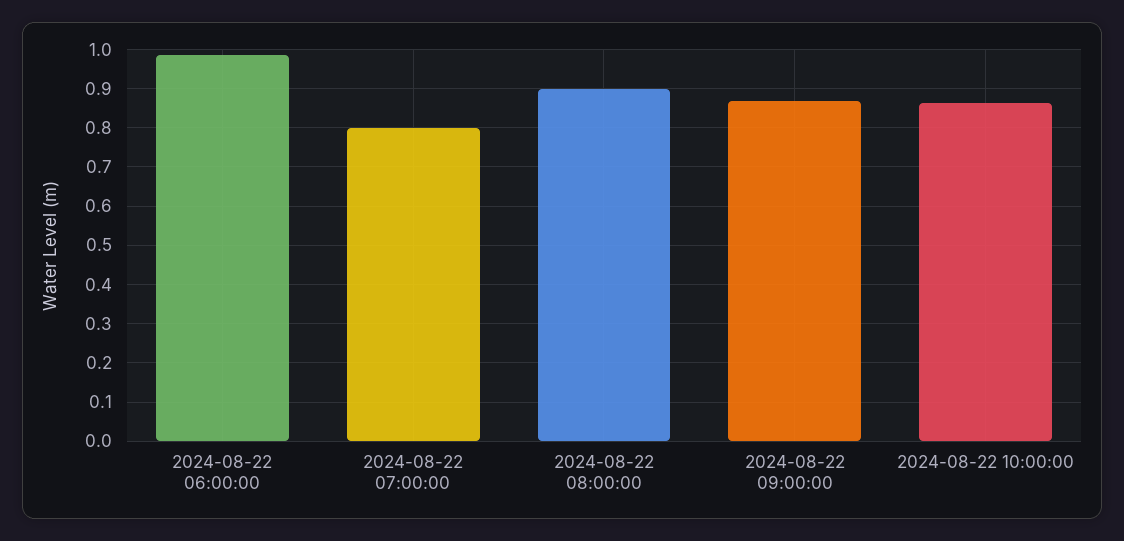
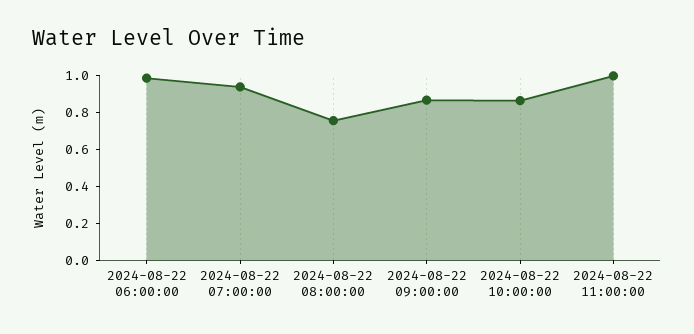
2024-08-22 07:00:00: 0.8 -> 0.95
2024-08-22 08:00:00: 0.9 -> 0.75
2024-08-22 11:00:00: none -> 1

